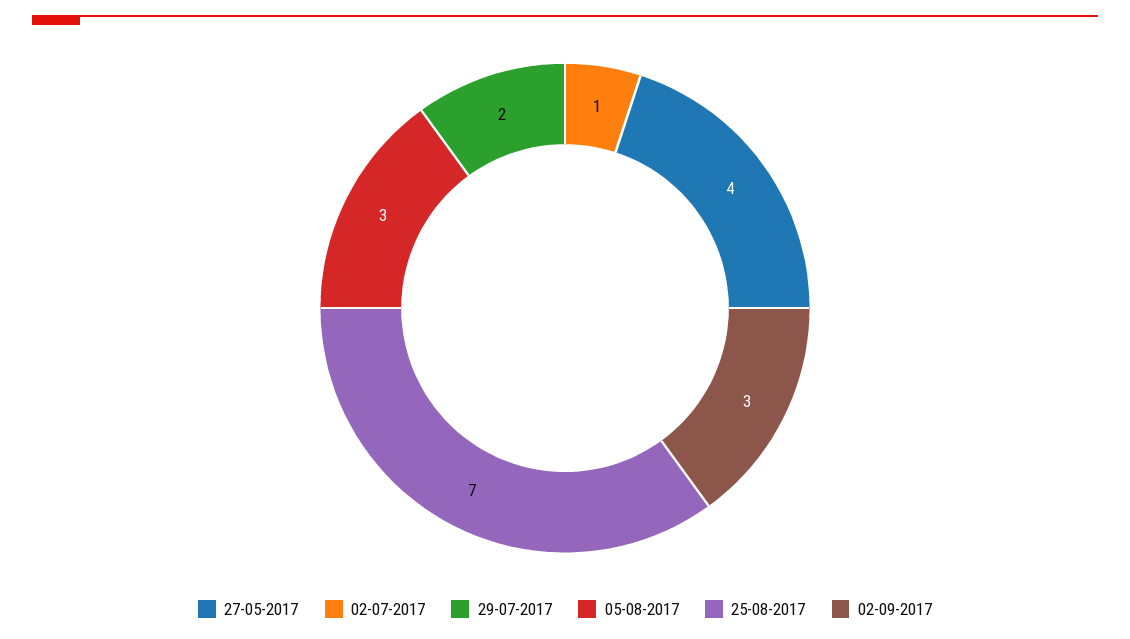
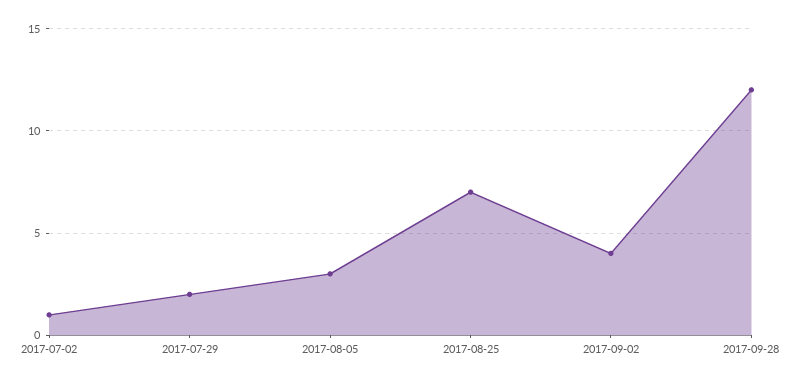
27-05-2017: 4 -> none
02-09-2017: 3 -> 4
2017-09-28: none -> 12

